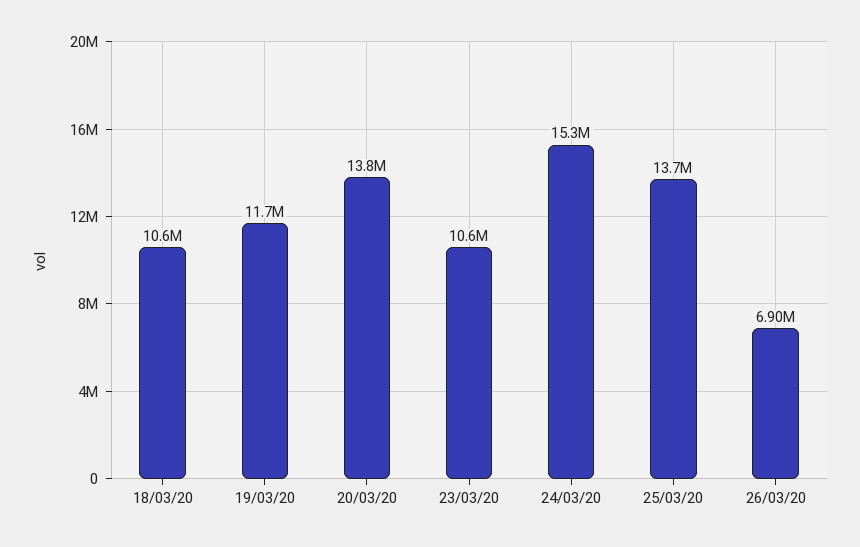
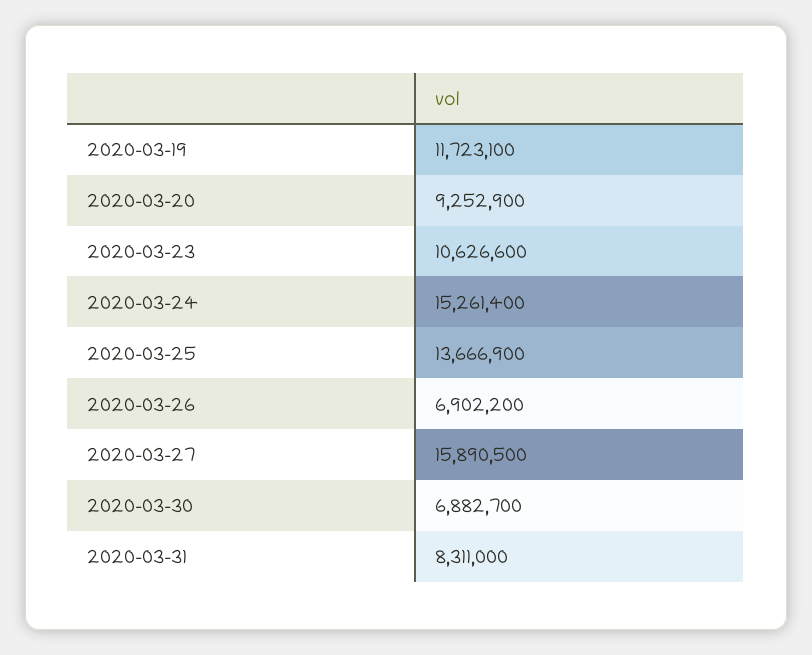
18/03/20: 10600000 -> none
20/03/20: 13800000 -> 9252900
2020-03-27: none -> 15890500
2020-03-30: none -> 6882700
2020-03-31: none -> 8311000

